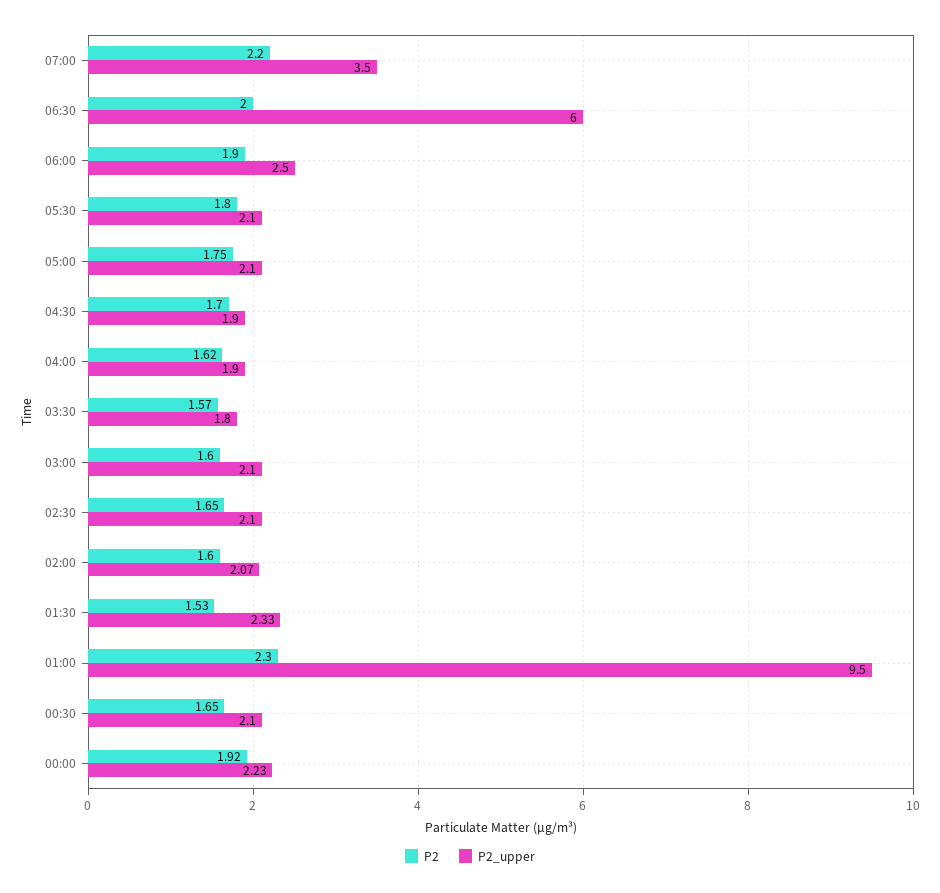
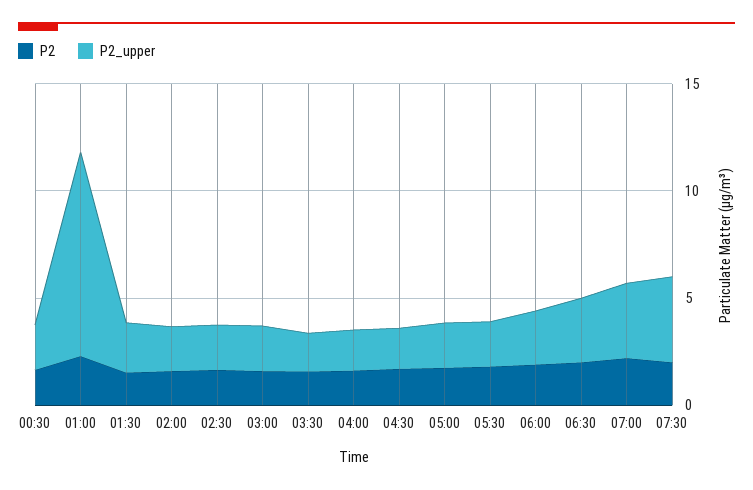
P2_upper, 06:30: 6 -> 3
P2, 00:00: 1.92 -> none
P2_upper, 00:00: 2.23 -> none
P2, 07:30: none -> 2
P2_upper, 07:30: none -> 4

